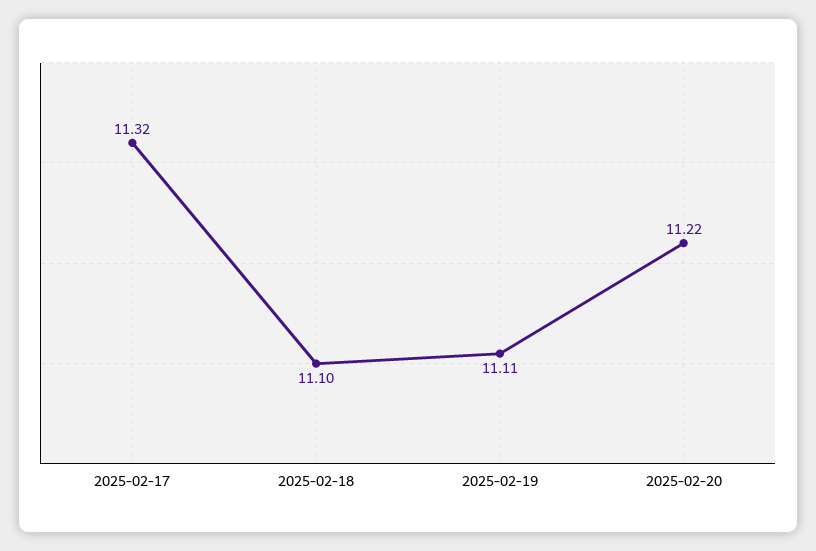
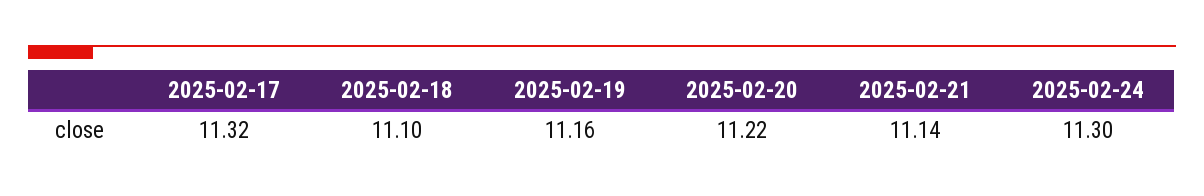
2025-02-19: 11.11 -> 11.16
2025-02-21: none -> 11.14
2025-02-24: none -> 11.3

